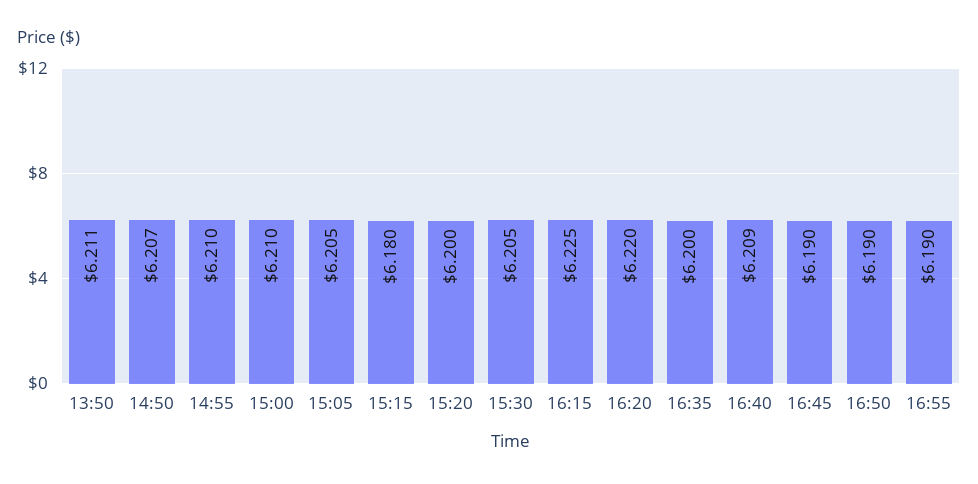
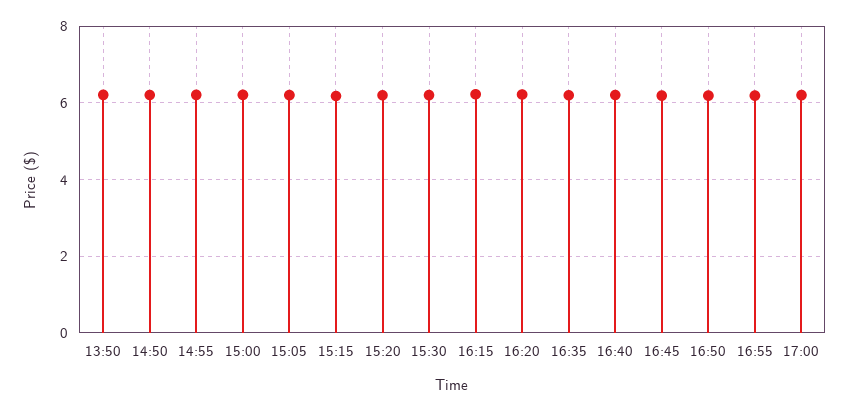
17:00: none -> 6.2

